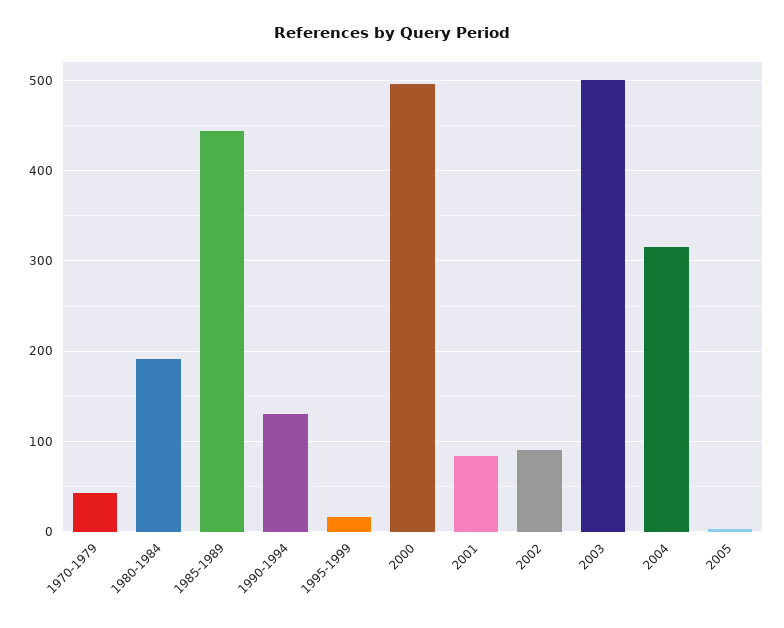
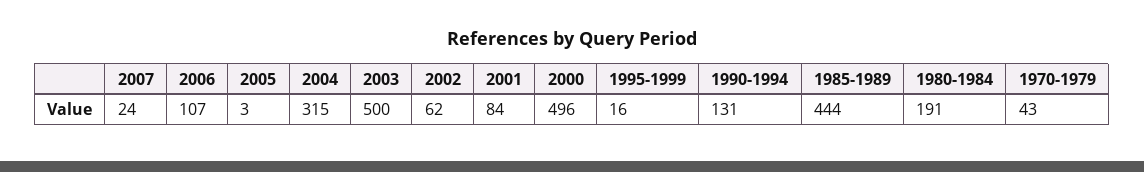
2002: 90 -> 62
2007: none -> 24
2006: none -> 107

